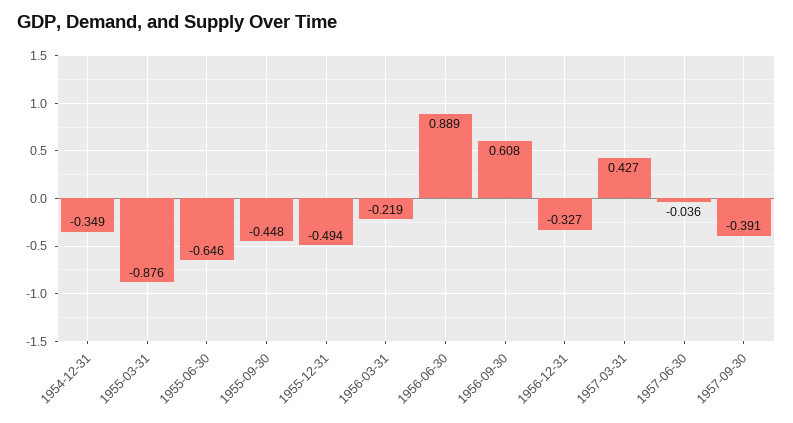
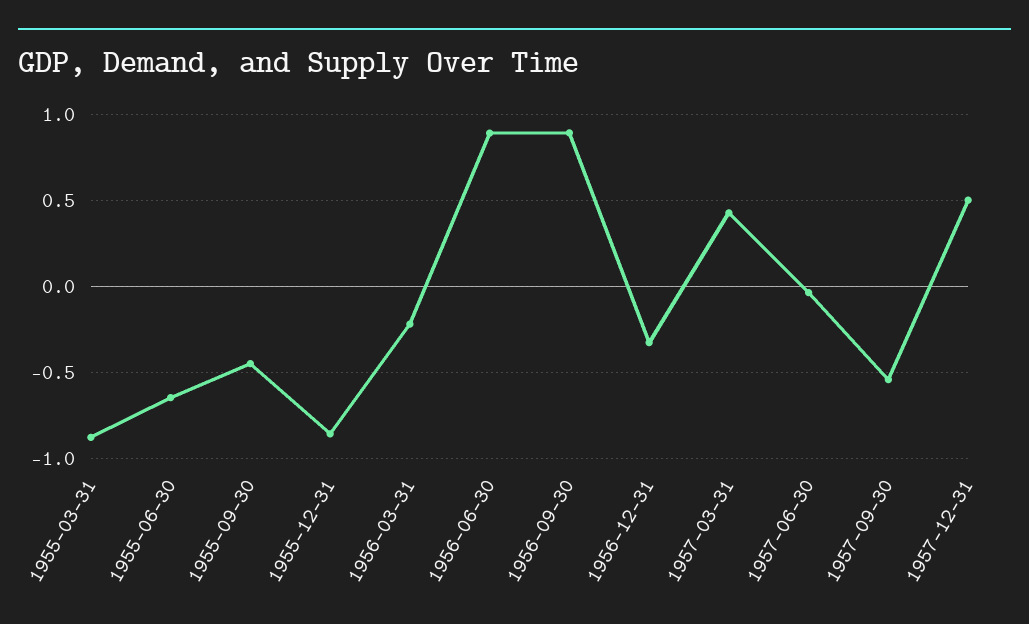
1954-12-31: -0.349 -> none
1955-12-31: -0.494 -> -0.85
1956-09-30: 0.608 -> 0.9
1957-09-30: -0.391 -> -0.55
1957-12-31: none -> 0.5

